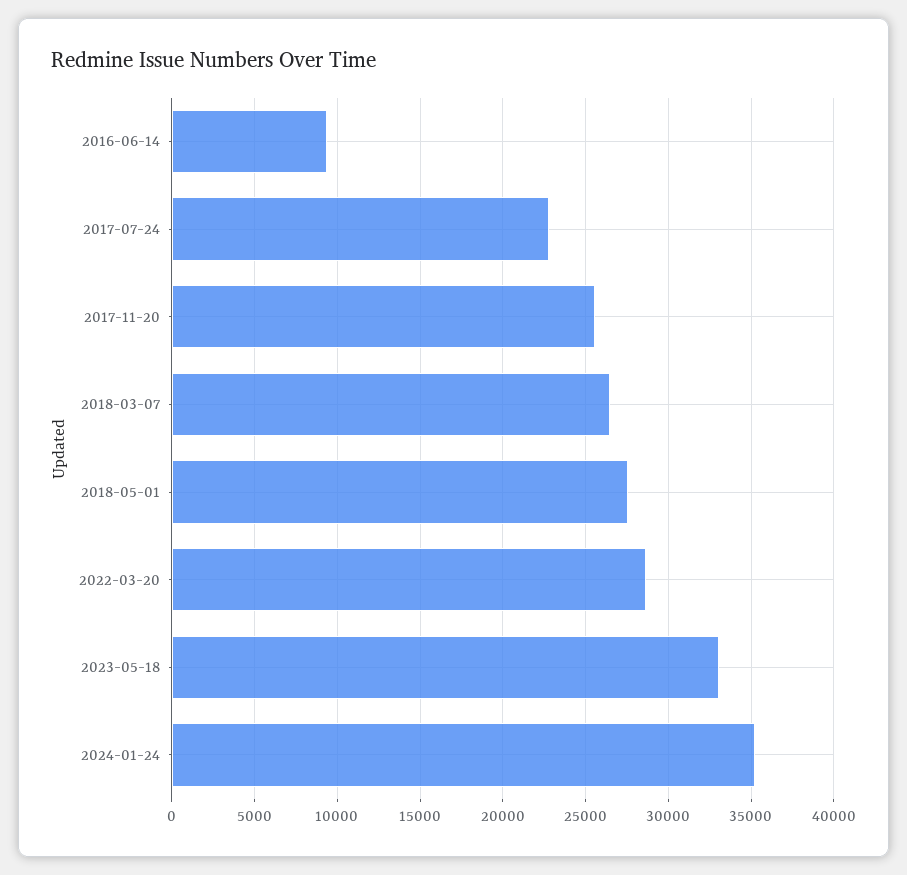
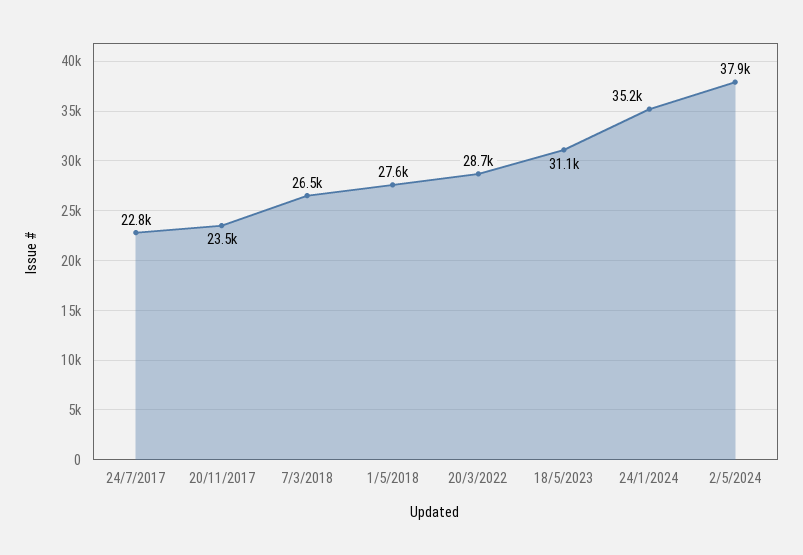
2016-06-14: 9500 -> none
2017-11-20: 25500 -> 23500
2023-05-18: 33000 -> 31100
2/5/2024: none -> 37900

